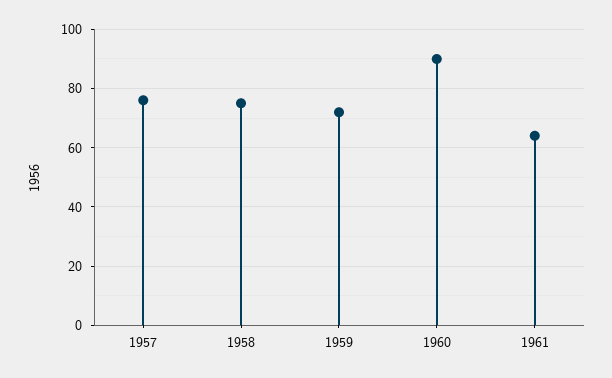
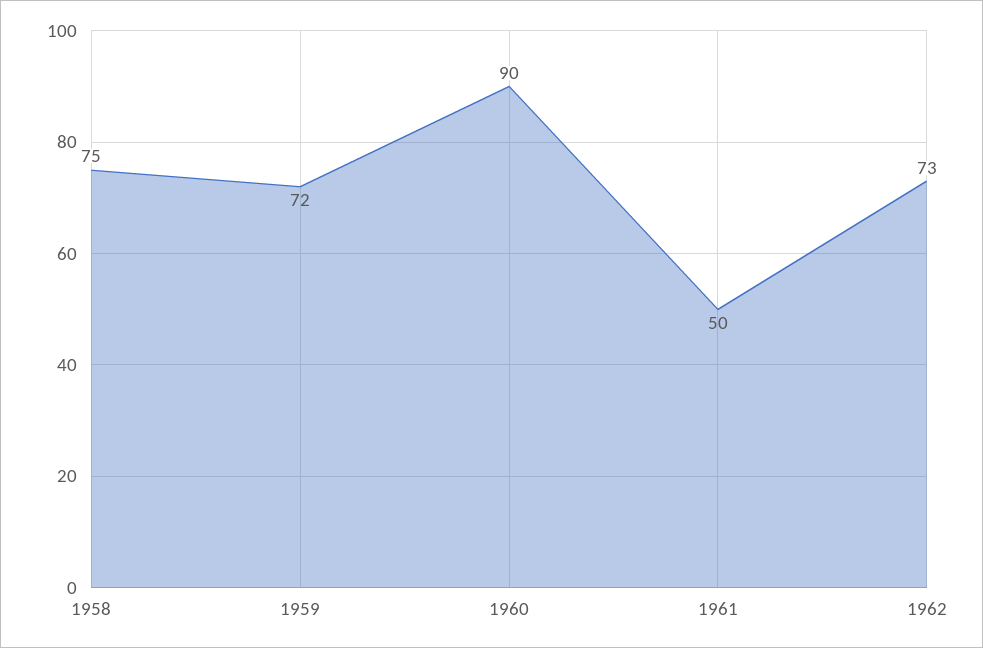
1957: 75 -> none
1961: 65 -> 50
1962: none -> 73

